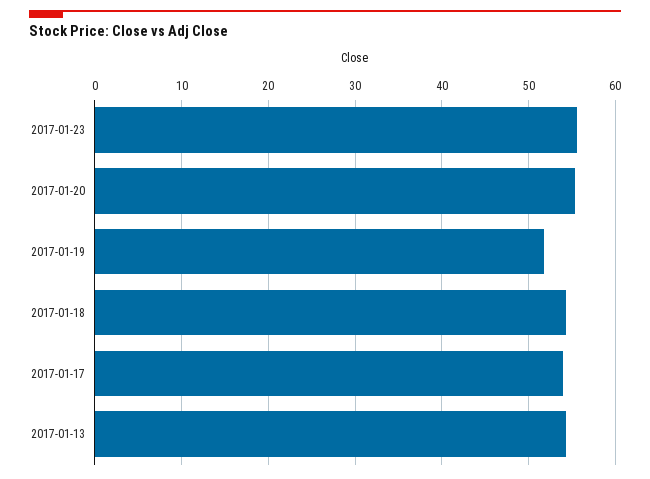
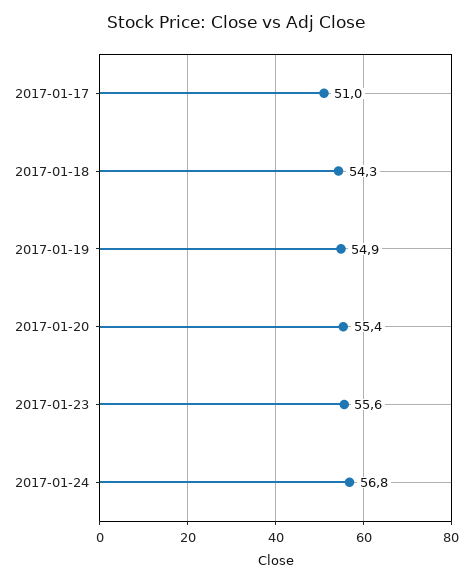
2017-01-19: 52 -> 54.9
2017-01-17: 54 -> 51
2017-01-13: 54 -> none
2017-01-24: none -> 56.8

